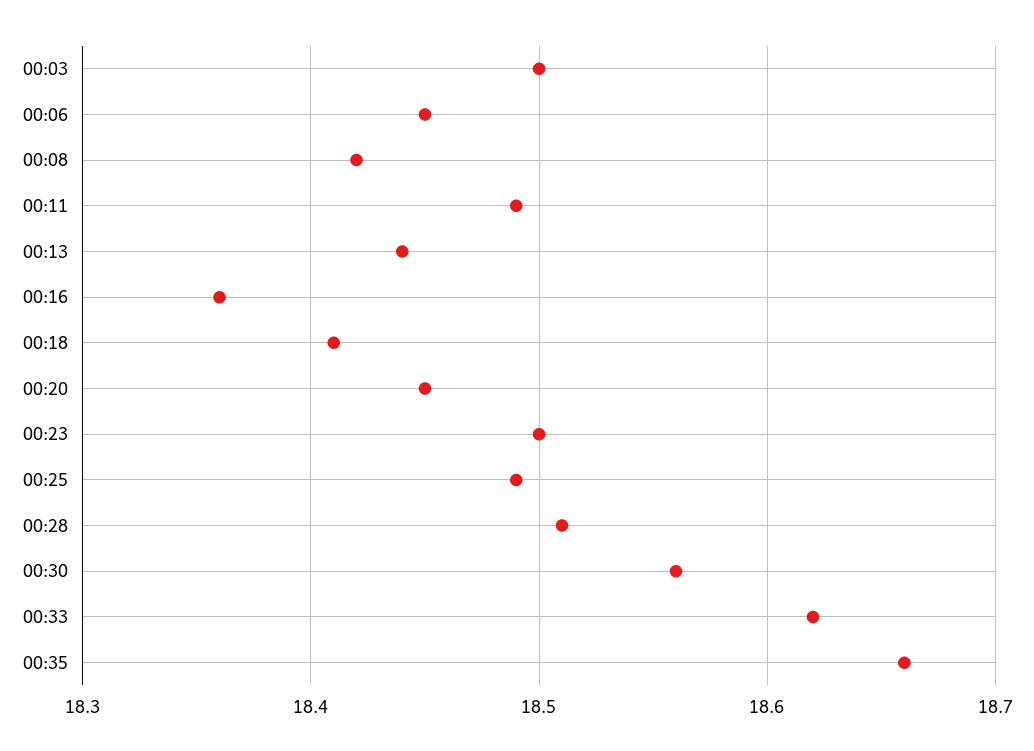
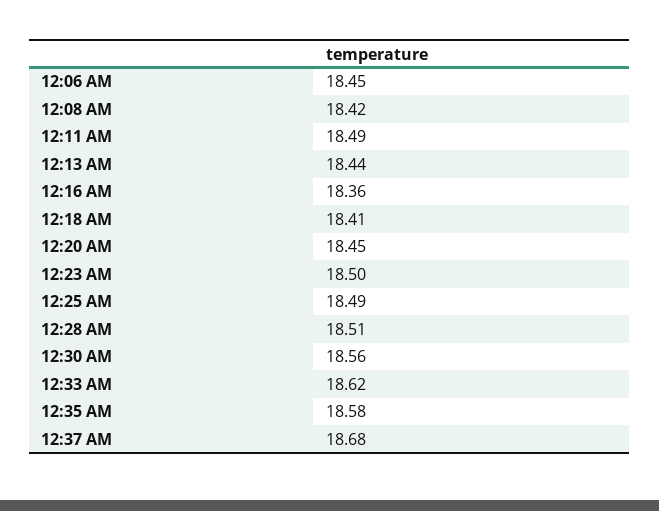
00:03: 18.5 -> none
00:35: 18.66 -> 18.58
12:37 AM: none -> 18.68

